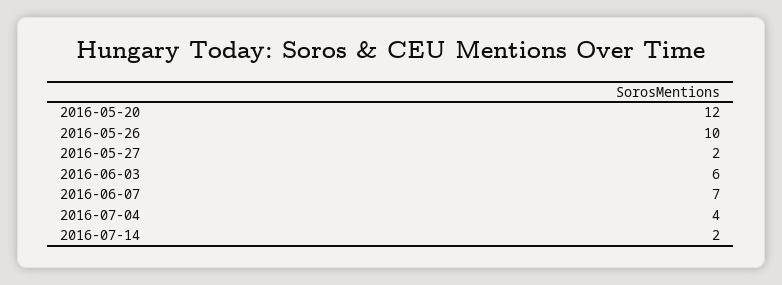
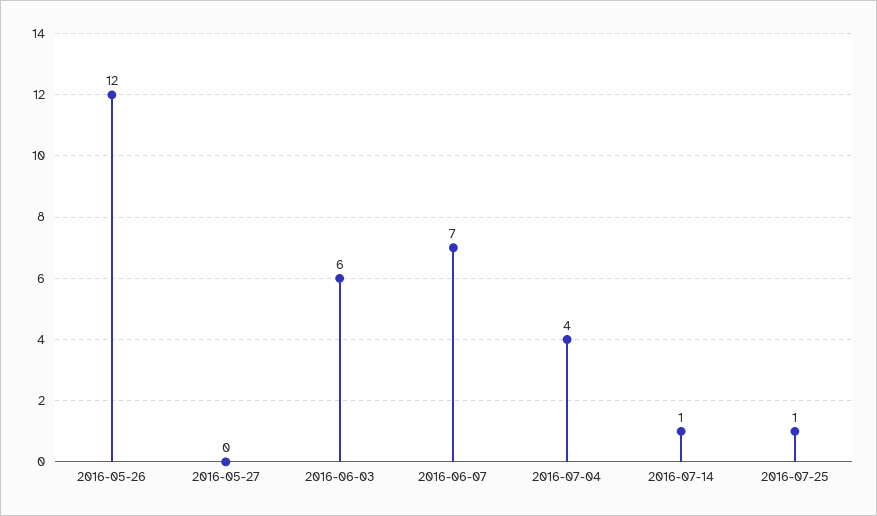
2016-05-20: 12 -> none
2016-05-26: 10 -> 12
2016-05-27: 2 -> 0
2016-07-14: 2 -> 1
2016-07-25: none -> 1

